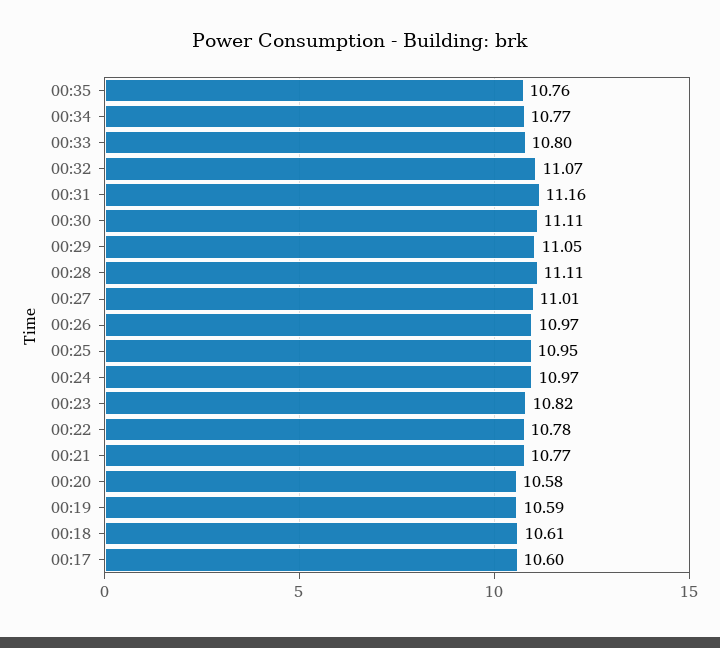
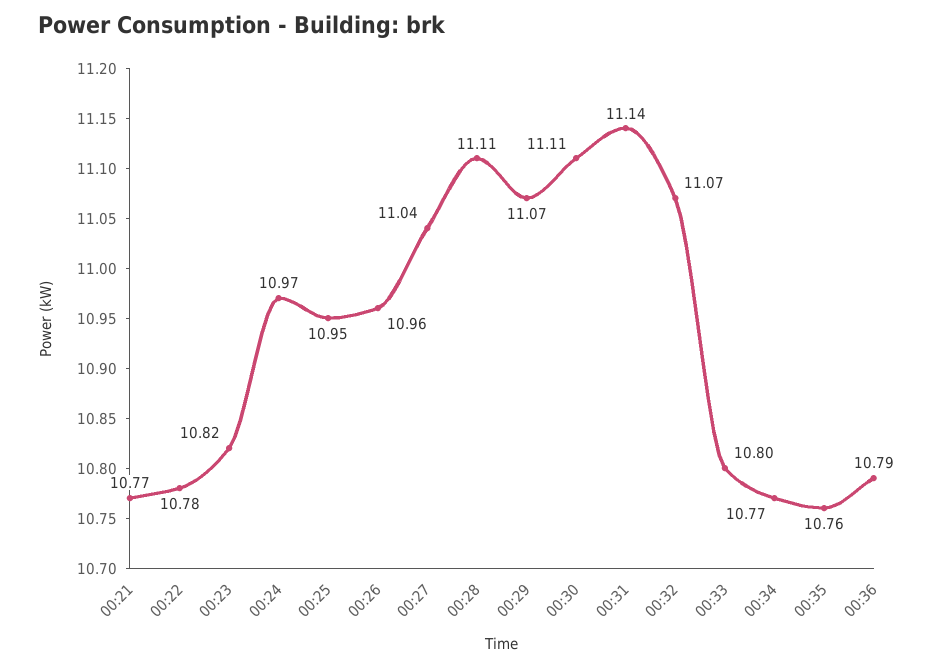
00:31: 11.16 -> 11.14
00:29: 11.05 -> 11.07
00:27: 11.01 -> 11.04
00:26: 10.97 -> 10.96
00:20: 10.58 -> none
00:19: 10.59 -> none
00:18: 10.61 -> none
00:17: 10.6 -> none
00:36: none -> 10.79

